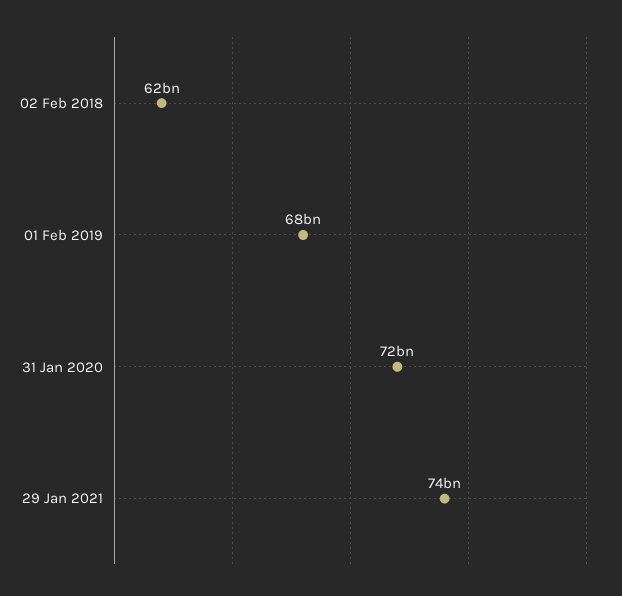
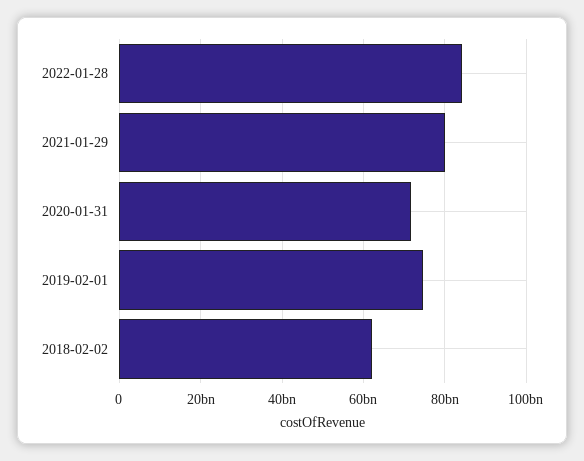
01 Feb 2019: 68000000000 -> 74000000000
29 Jan 2021: 74000000000 -> 80000000000
2022-01-28: none -> 84000000000

